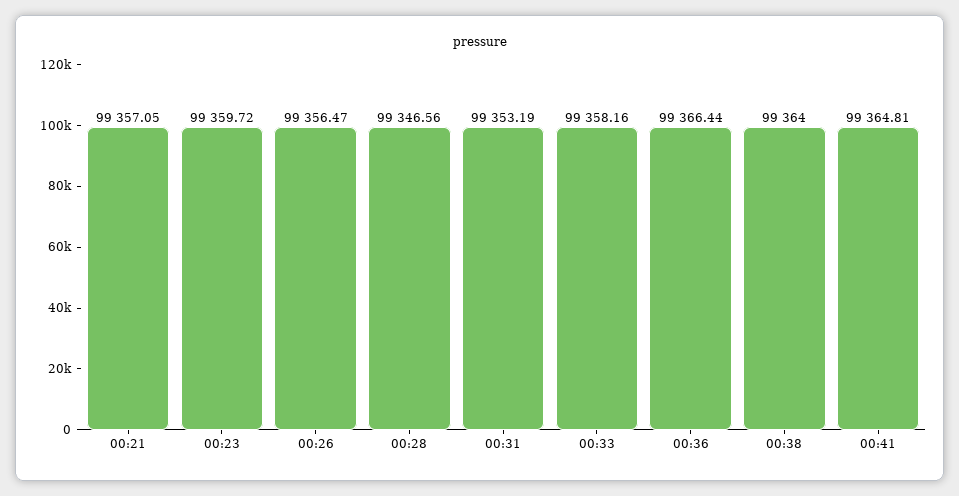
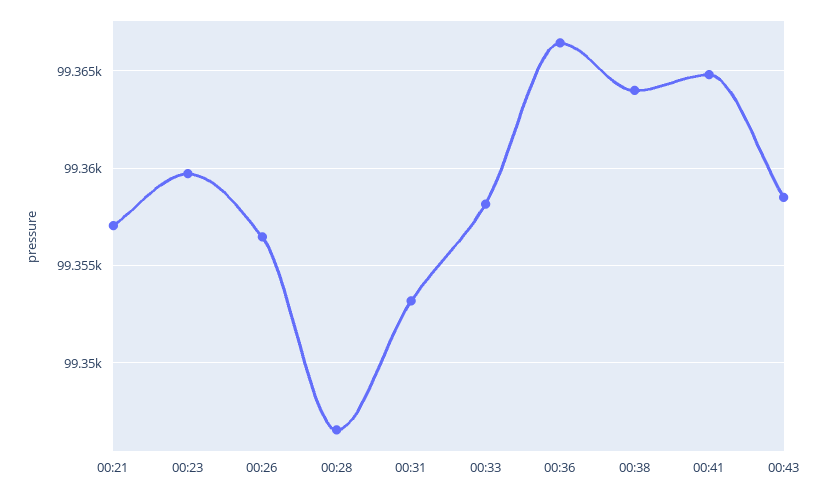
00:43: none -> 99358.5

